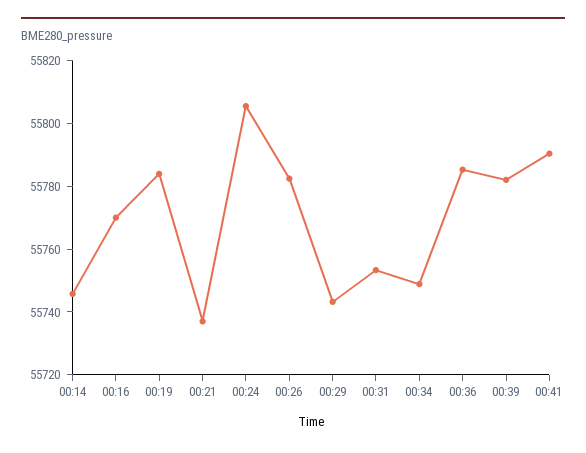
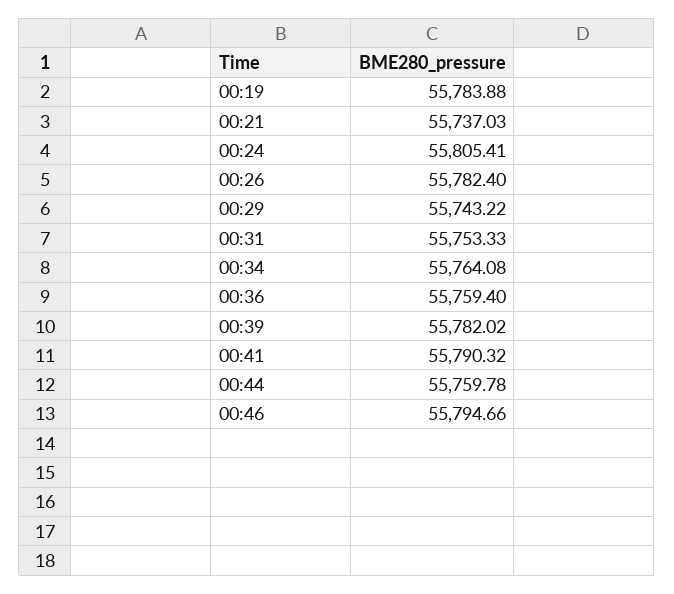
00:14: 55745 -> none
00:16: 55770 -> none
00:34: 55750 -> 55764.08
00:36: 55785 -> 55759.4
00:44: none -> 55759.78
00:46: none -> 55794.66

